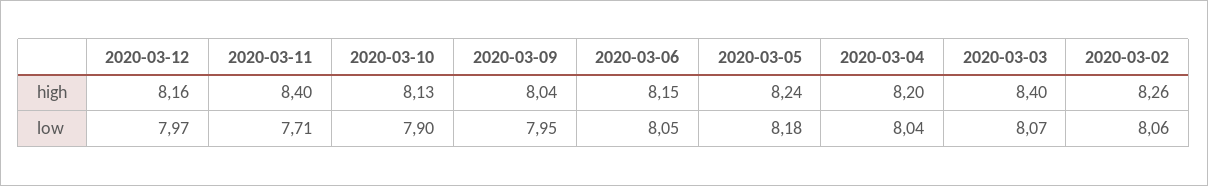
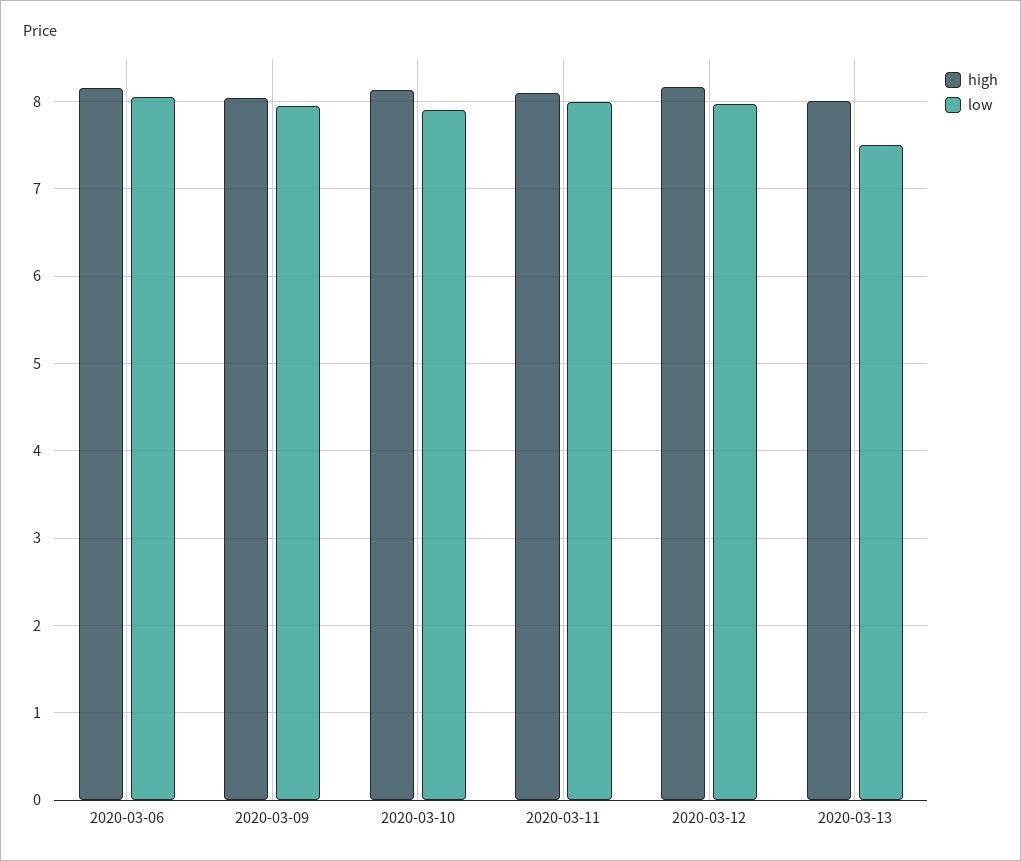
high, 2020-03-11: 8.4 -> 8.1
high, 2020-03-05: 8.24 -> none
high, 2020-03-04: 8.2 -> none
high, 2020-03-03: 8.4 -> none
high, 2020-03-02: 8.26 -> none
low, 2020-03-11: 7.71 -> 8
low, 2020-03-05: 8.18 -> none
low, 2020-03-04: 8.04 -> none
low, 2020-03-03: 8.07 -> none
low, 2020-03-02: 8.06 -> none
high, 2020-03-13: none -> 8
low, 2020-03-13: none -> 7.5

